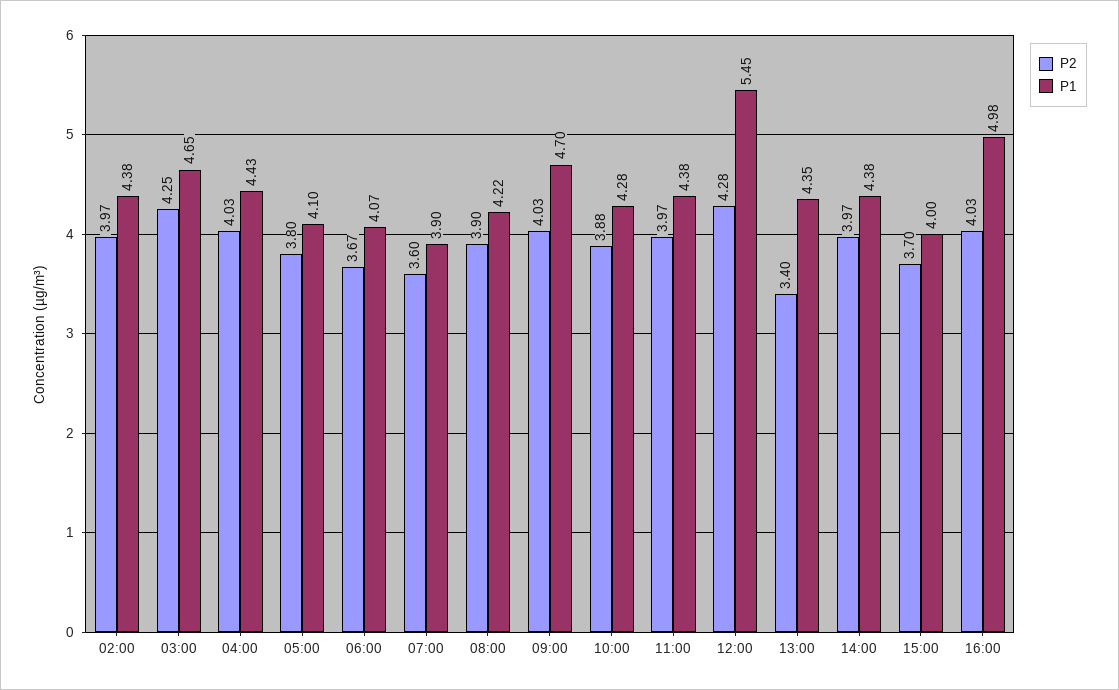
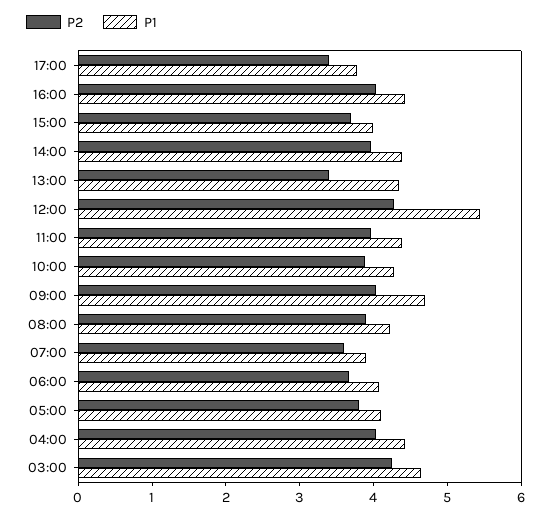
P2, 02:00: 3.97 -> none
P1, 02:00: 4.38 -> none
P1, 16:00: 4.98 -> 4.4
P2, 17:00: none -> 3.4
P1, 17:00: none -> 3.8

